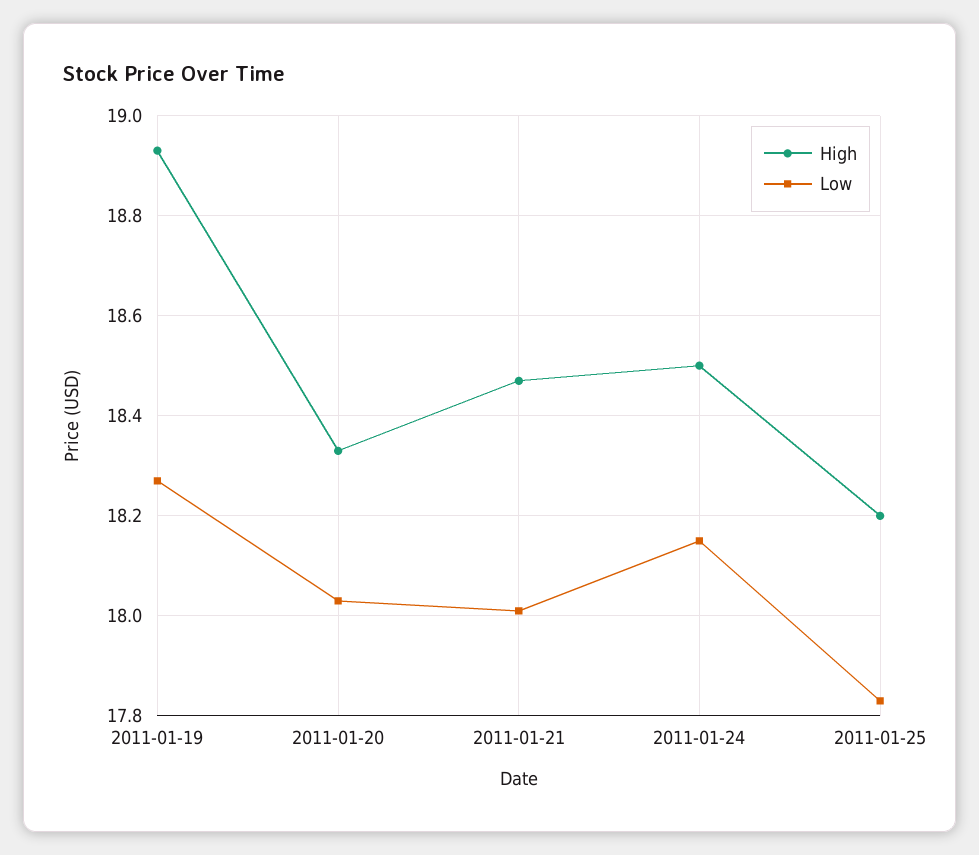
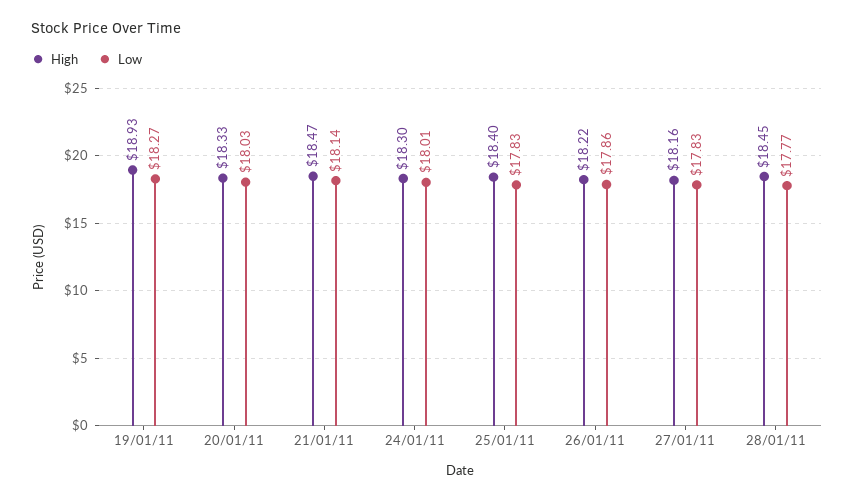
Low, 2011-01-21: 18 -> 18.14
High, 2011-01-24: 18.5 -> 18.3
Low, 2011-01-24: 18.15 -> 18.01
High, 2011-01-25: 18.2 -> 18.4
High, 26/01/11: none -> 18.22
Low, 26/01/11: none -> 17.86
High, 27/01/11: none -> 18.16
Low, 27/01/11: none -> 17.83
High, 28/01/11: none -> 18.45
Low, 28/01/11: none -> 17.77

